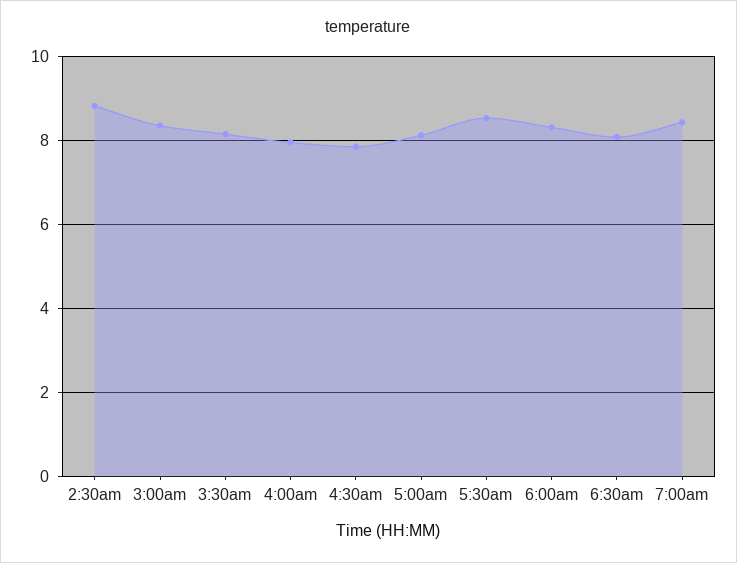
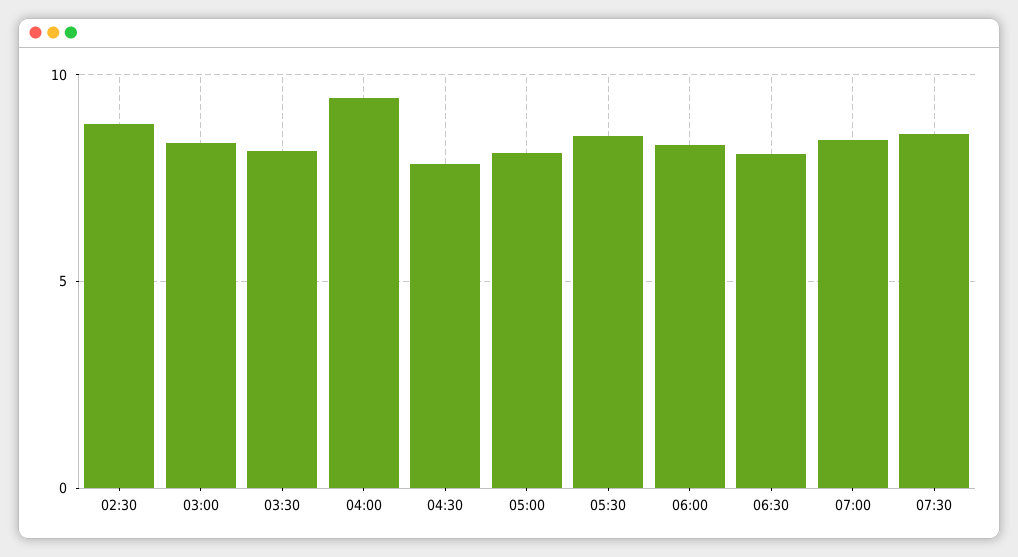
4:00am: 8 -> 9.5
07:30: none -> 8.5

